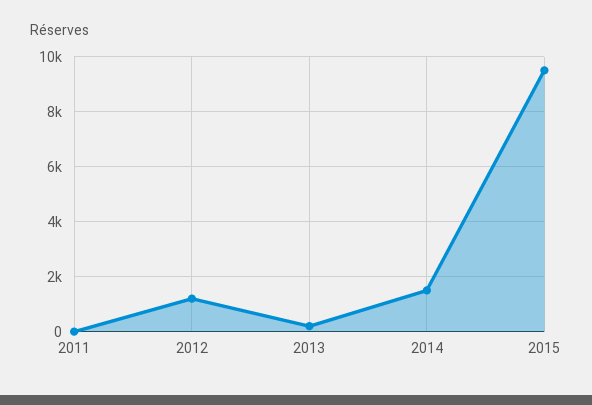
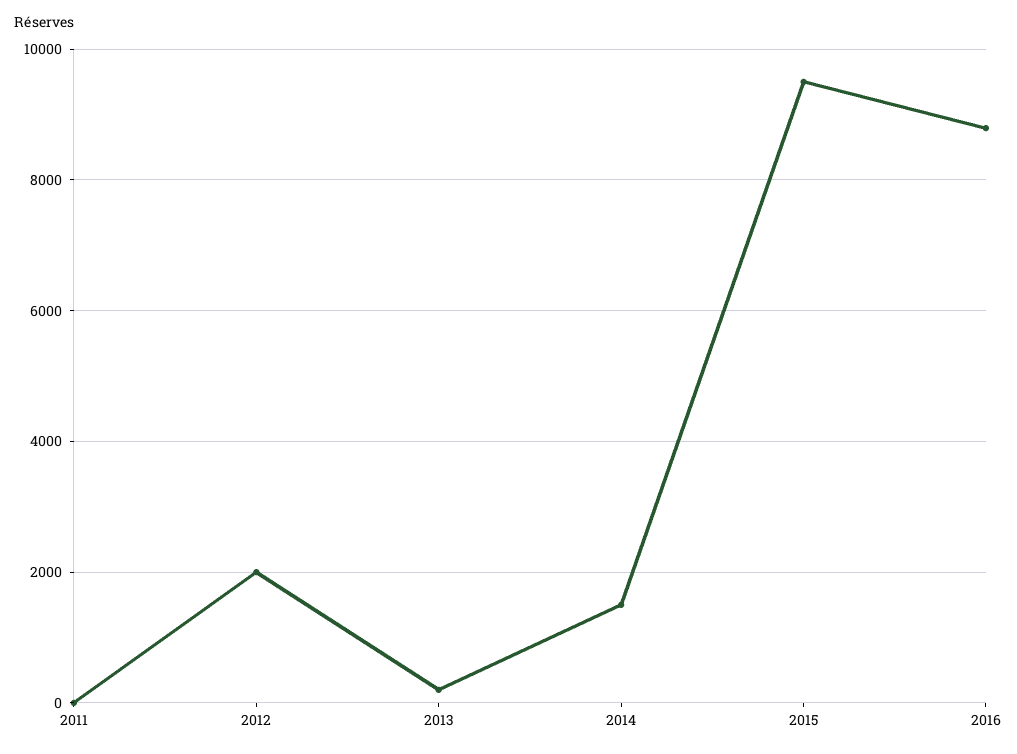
2012: 1250 -> 2000
2016: none -> 8800

